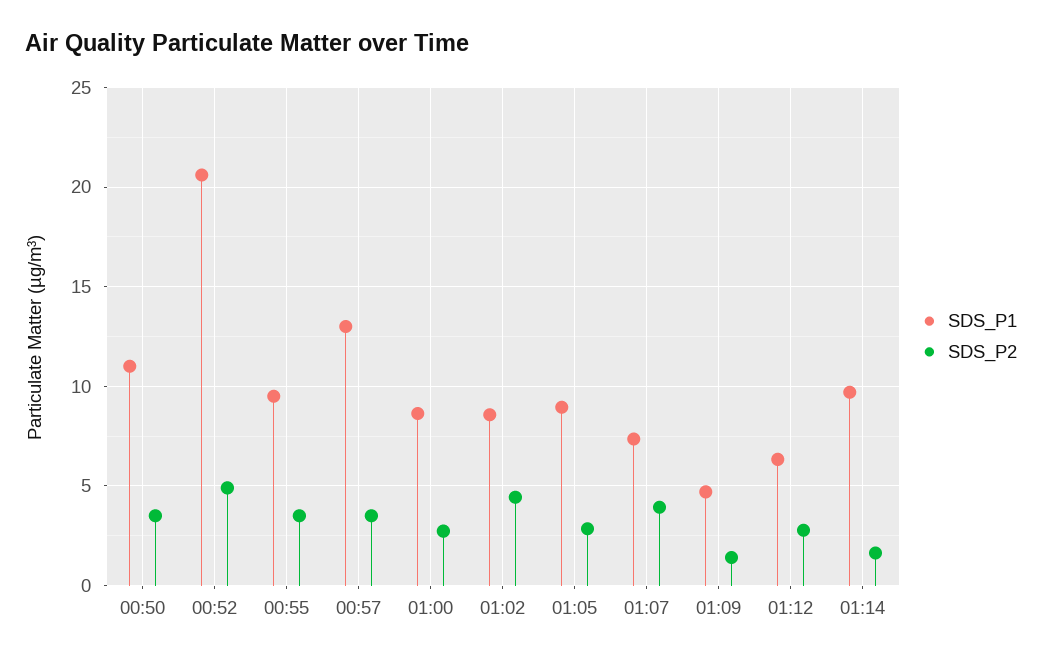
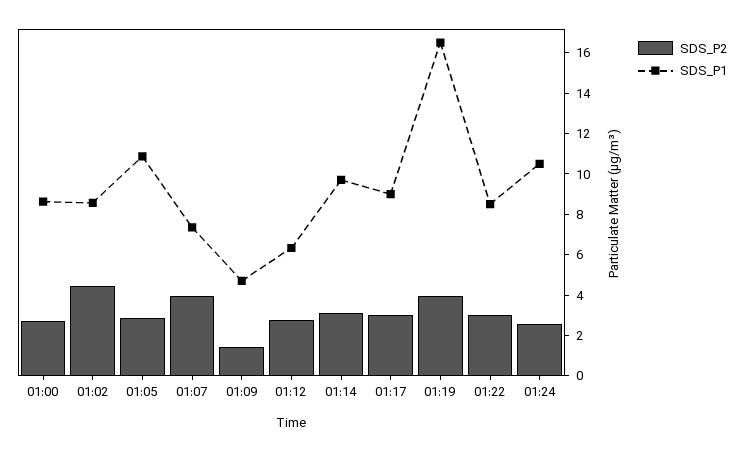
SDS_P1, 00:50: 11 -> none
SDS_P2, 00:50: 3.5 -> none
SDS_P1, 00:52: 20.5 -> none
SDS_P2, 00:52: 5 -> none
SDS_P1, 00:55: 9.5 -> none
SDS_P2, 00:55: 3.5 -> none
SDS_P1, 00:57: 13 -> none
SDS_P2, 00:57: 3.5 -> none
SDS_P1, 01:05: 9 -> 11
SDS_P2, 01:14: 1.5 -> 3
SDS_P2, 01:17: none -> 3
SDS_P1, 01:17: none -> 9
SDS_P2, 01:19: none -> 4
SDS_P1, 01:19: none -> 16.5
SDS_P2, 01:22: none -> 3
SDS_P1, 01:22: none -> 8.5
SDS_P2, 01:24: none -> 2.5
SDS_P1, 01:24: none -> 10.5

